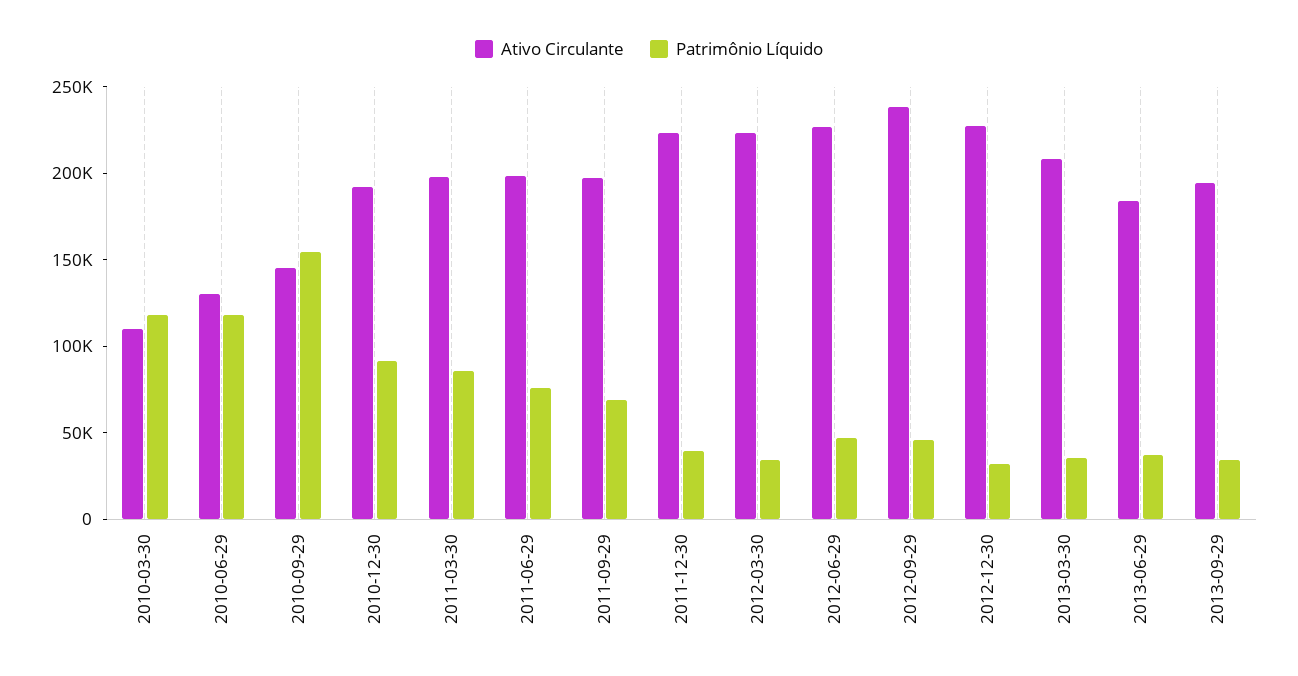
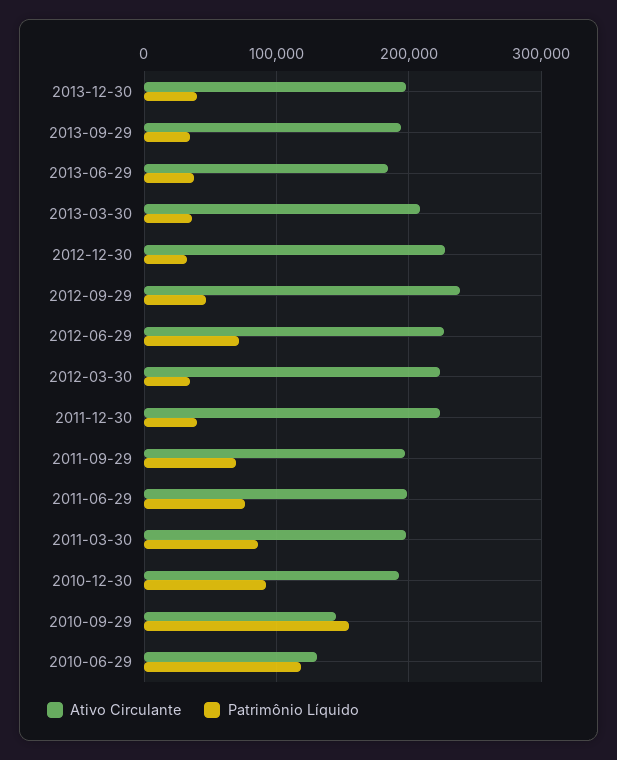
Ativo Circulante, 2010-03-30: 110000 -> none
Patrimônio Líquido, 2010-03-30: 120000 -> none
Patrimônio Líquido, 2012-06-29: 50000 -> 70000
Ativo Circulante, 2013-12-30: none -> 200000
Patrimônio Líquido, 2013-12-30: none -> 40000

